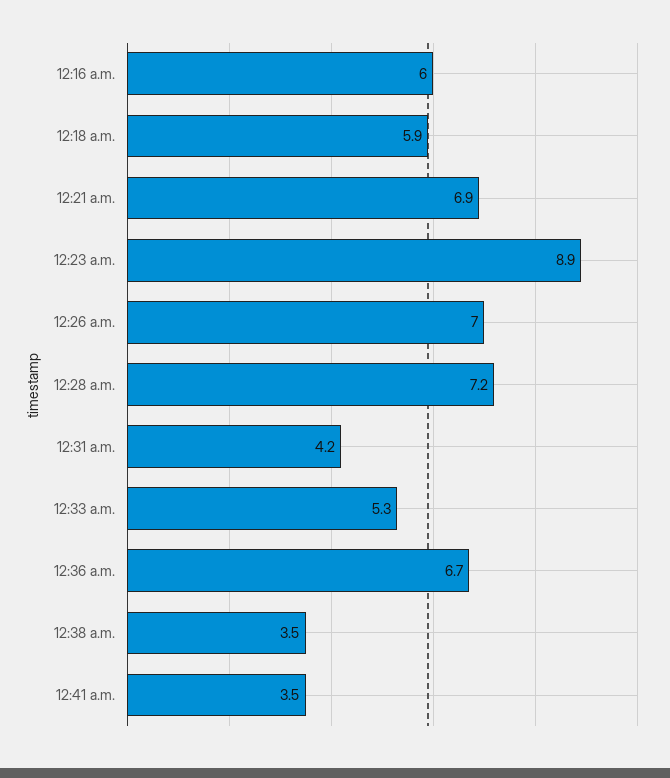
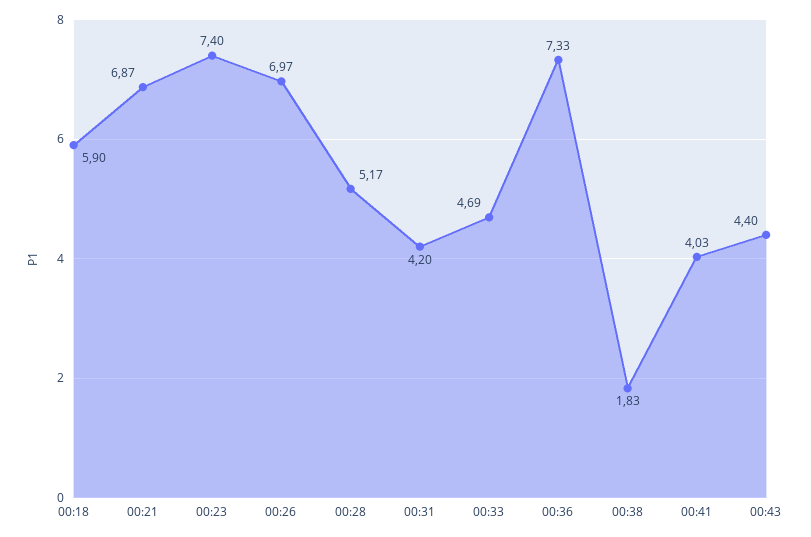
12:16 a.m.: 6 -> none
12:23 a.m.: 8.9 -> 7.4
12:28 a.m.: 7.2 -> 5.17
12:33 a.m.: 5.3 -> 4.69
12:36 a.m.: 6.7 -> 7.33
12:38 a.m.: 3.5 -> 1.83
12:41 a.m.: 3.5 -> 4.03
00:43: none -> 4.4

